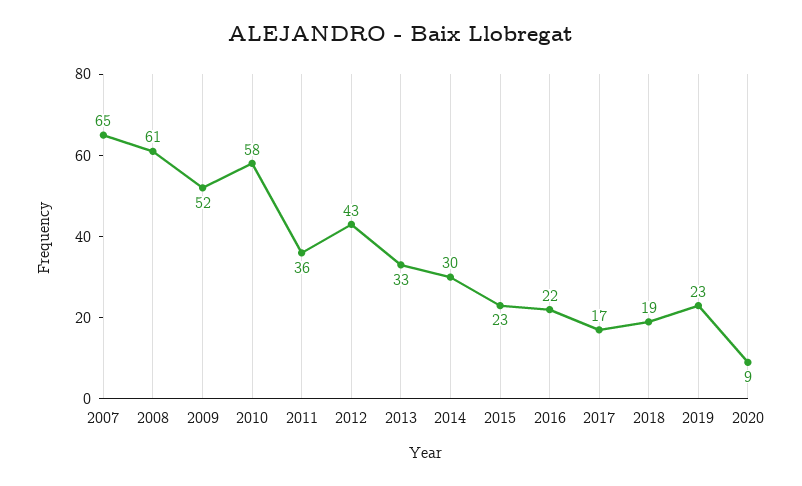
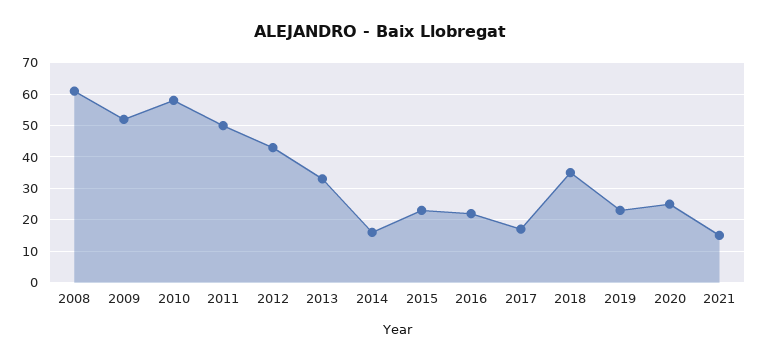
2007: 65 -> none
2011: 36 -> 50
2014: 30 -> 15
2018: 19 -> 35
2020: 9 -> 25
2021: none -> 15

